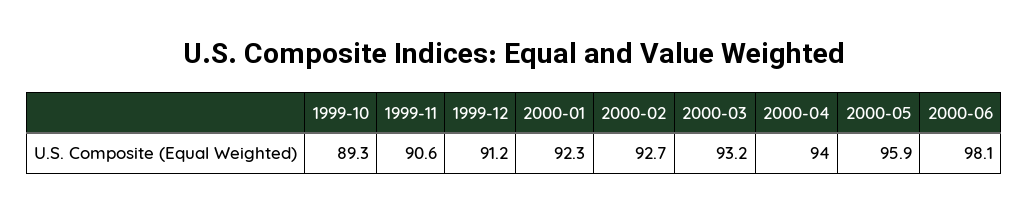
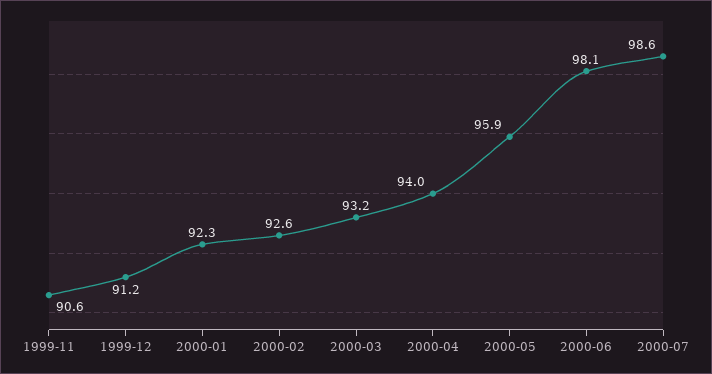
1999-10: 89.3 -> none
2000-02: 92.7 -> 92.6
2000-07: none -> 98.6

